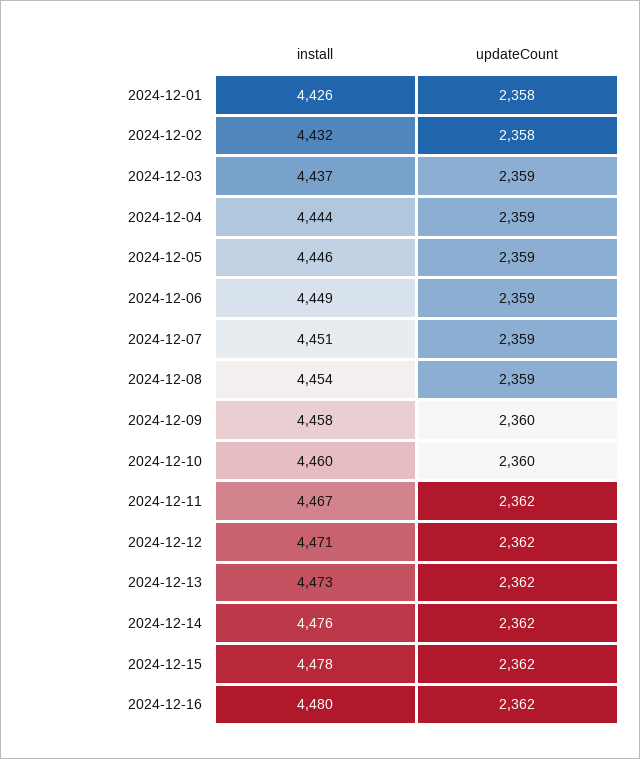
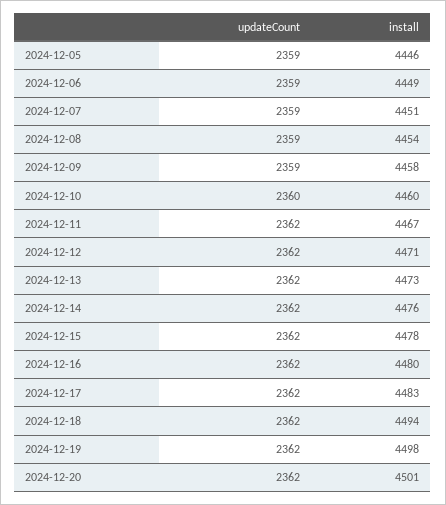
install, 2024-12-01: 4426 -> none
updateCount, 2024-12-01: 2358 -> none
install, 2024-12-02: 4432 -> none
updateCount, 2024-12-02: 2358 -> none
install, 2024-12-03: 4437 -> none
updateCount, 2024-12-03: 2359 -> none
install, 2024-12-04: 4444 -> none
updateCount, 2024-12-04: 2359 -> none
updateCount, 2024-12-09: 2360 -> 2359
updateCount, 2024-12-17: none -> 2362
install, 2024-12-17: none -> 4483
updateCount, 2024-12-18: none -> 2362
install, 2024-12-18: none -> 4494
updateCount, 2024-12-19: none -> 2362
install, 2024-12-19: none -> 4498
updateCount, 2024-12-20: none -> 2362
install, 2024-12-20: none -> 4501

